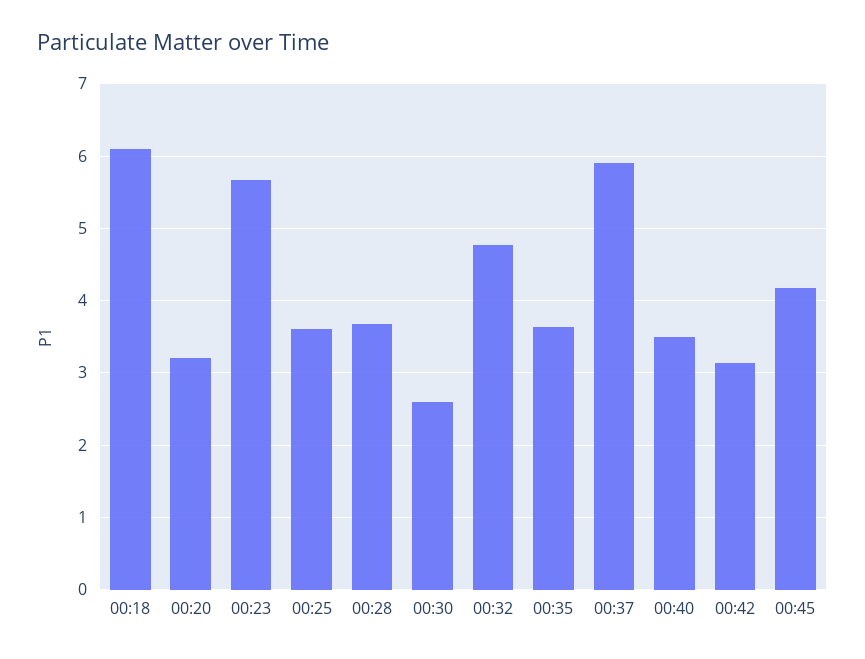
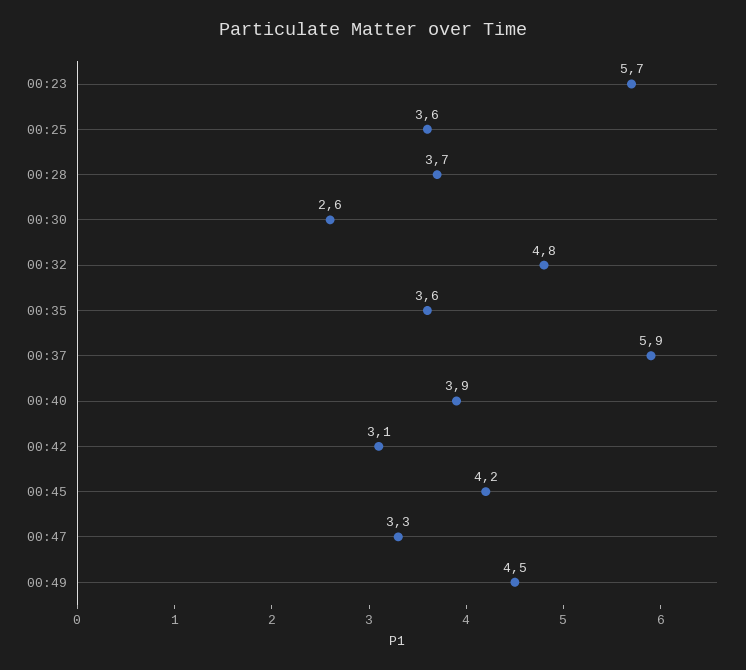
00:18: 6.1 -> none
00:20: 3.2 -> none
00:40: 3.5 -> 3.9
00:47: none -> 3.3
00:49: none -> 4.5

